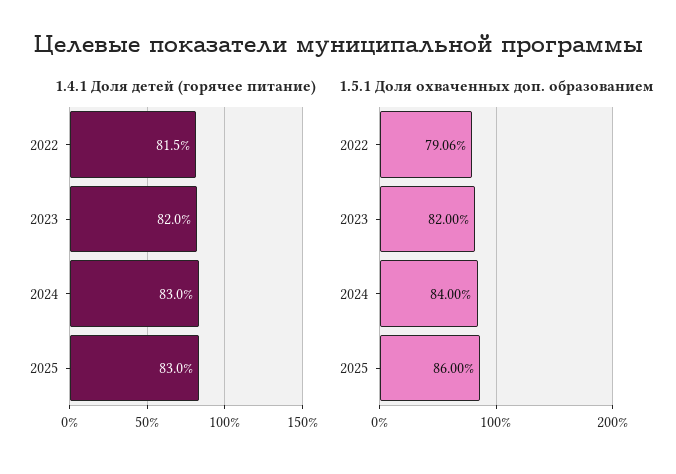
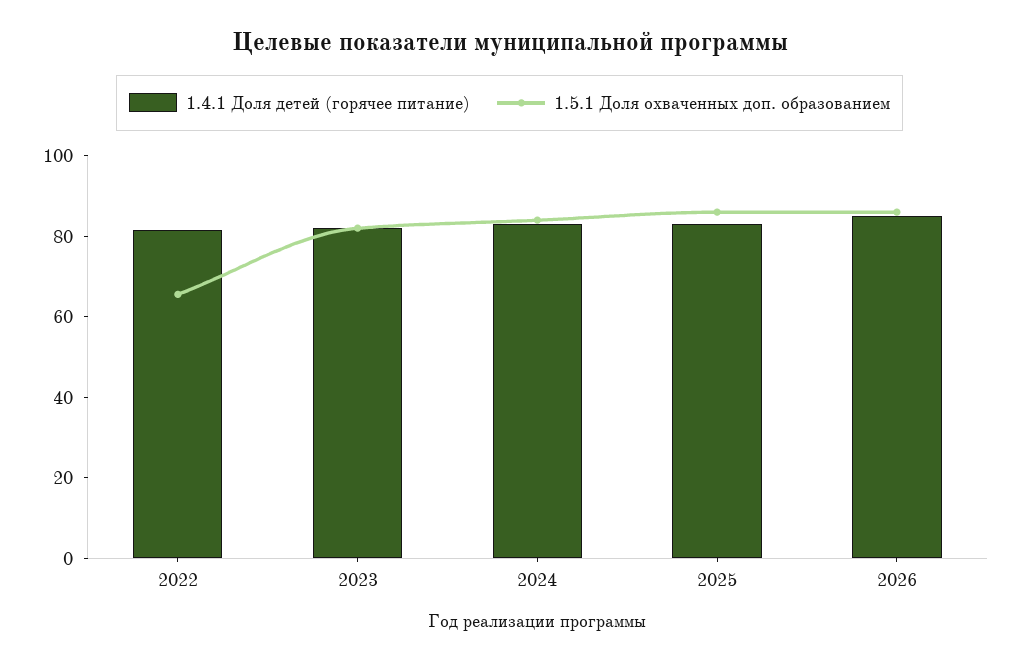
1.5.1 Доля охваченных доп. образованием, 2022: 79.06 -> 65
1.4.1 Доля детей (горячее питание), 2026: none -> 85
1.5.1 Доля охваченных доп. образованием, 2026: none -> 85

